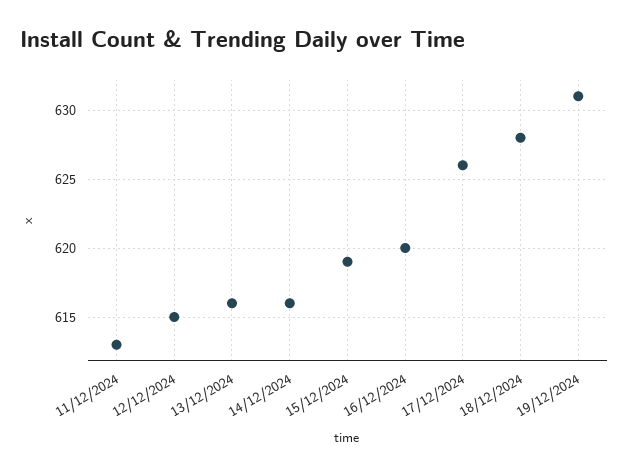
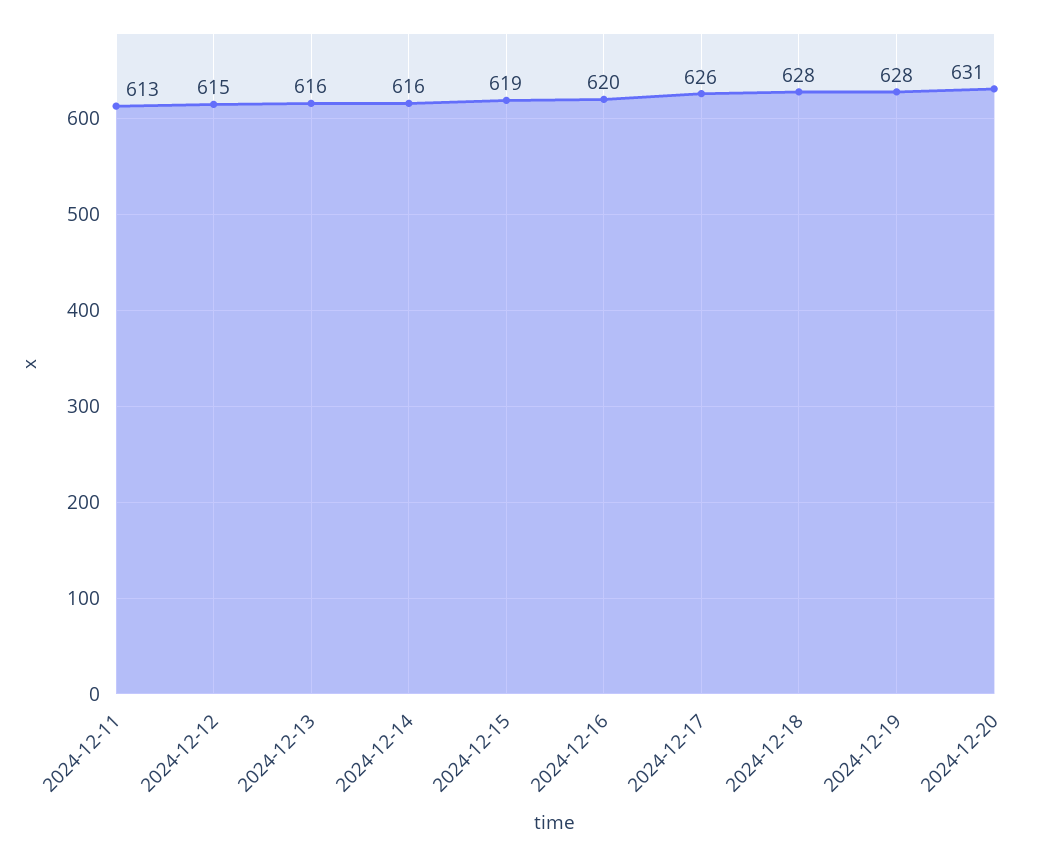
19/12/2024: 631 -> 628
2024-12-20: none -> 631

